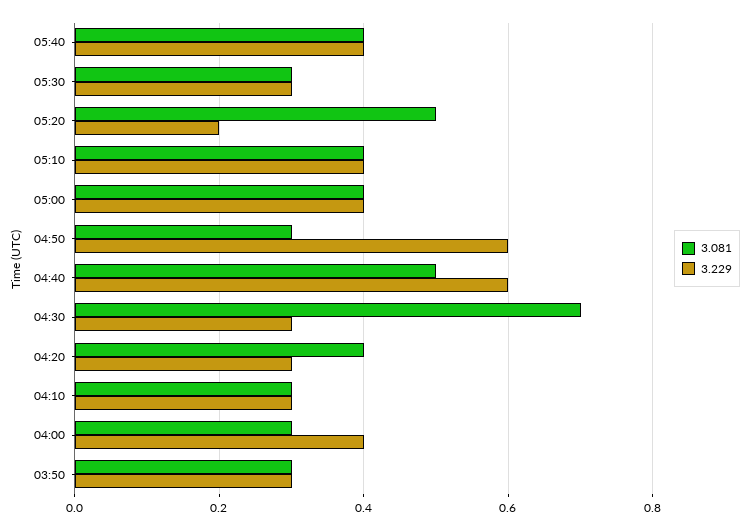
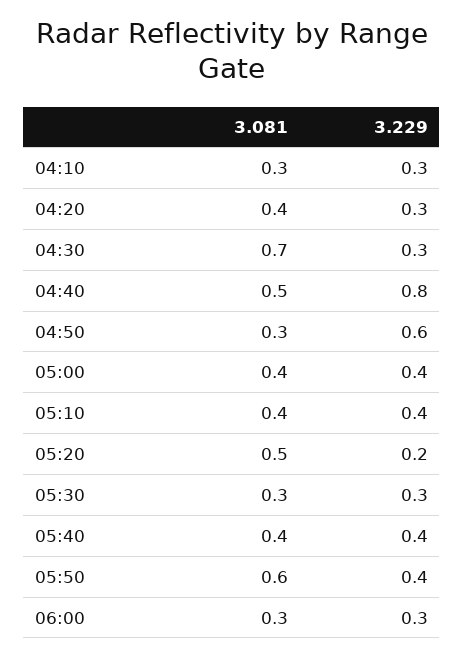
3.229, 04:40: 0.6 -> 0.8
3.081, 04:00: 0.3 -> none
3.229, 04:00: 0.4 -> none
3.081, 03:50: 0.3 -> none
3.229, 03:50: 0.3 -> none
3.081, 05:50: none -> 0.6
3.229, 05:50: none -> 0.4
3.081, 06:00: none -> 0.3
3.229, 06:00: none -> 0.3

